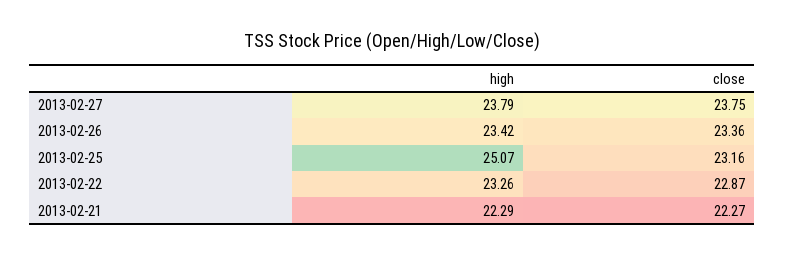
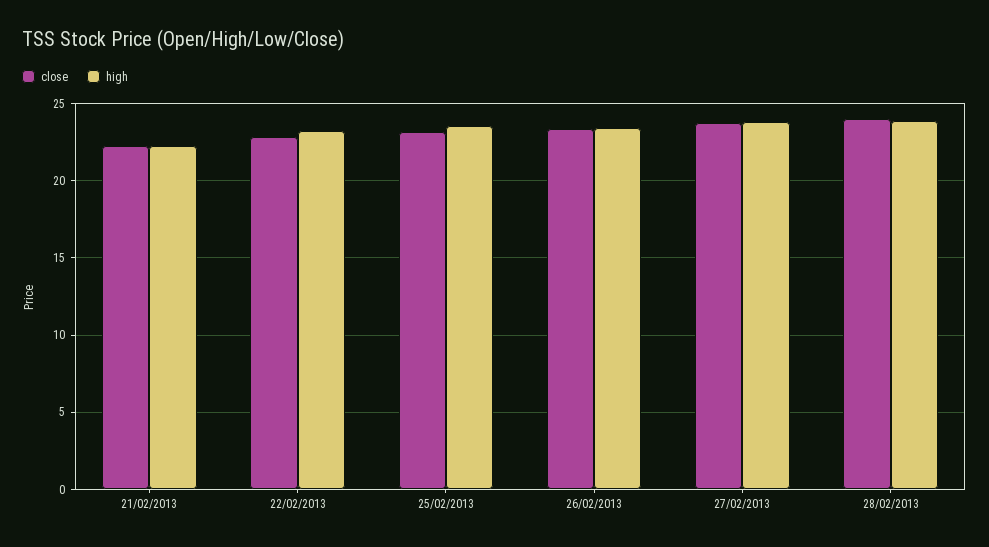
high, 2013-02-25: 25.07 -> 23.5
close, 28/02/2013: none -> 24
high, 28/02/2013: none -> 24

